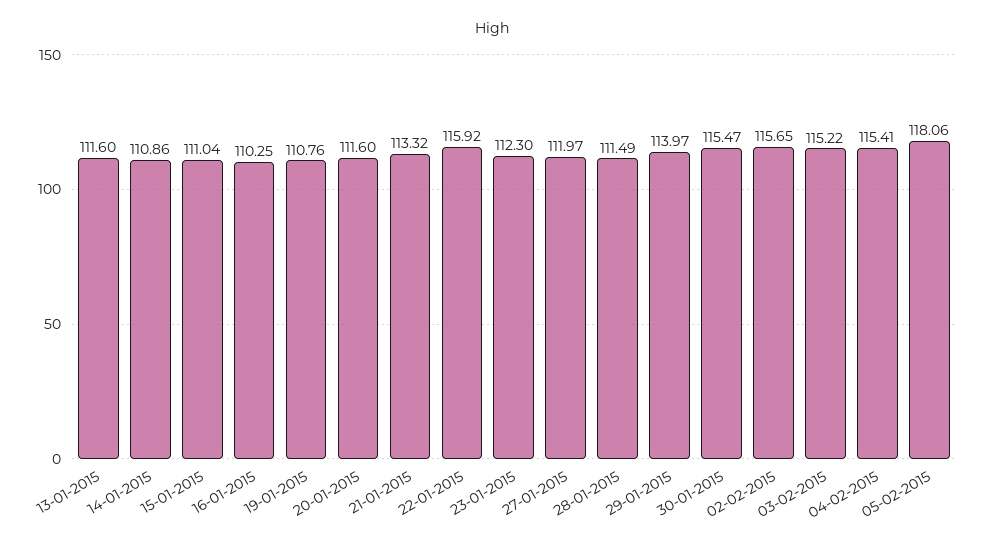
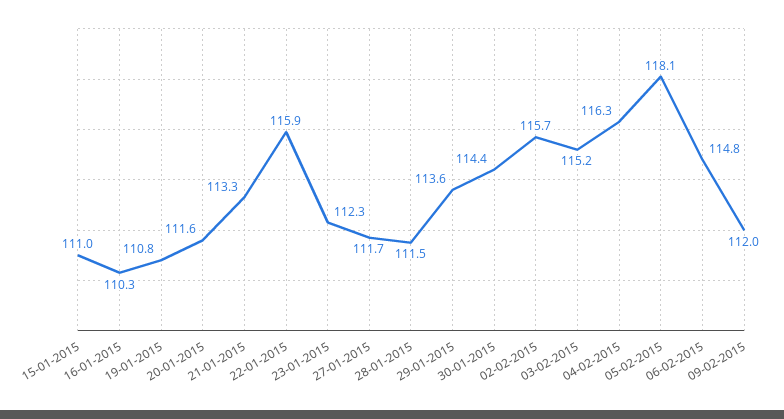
13-01-2015: 111.6 -> none
14-01-2015: 110.86 -> none
27-01-2015: 111.97 -> 111.7
29-01-2015: 113.97 -> 113.6
30-01-2015: 115.47 -> 114.4
04-02-2015: 115.41 -> 116.3
06-02-2015: none -> 114.8
09-02-2015: none -> 112

